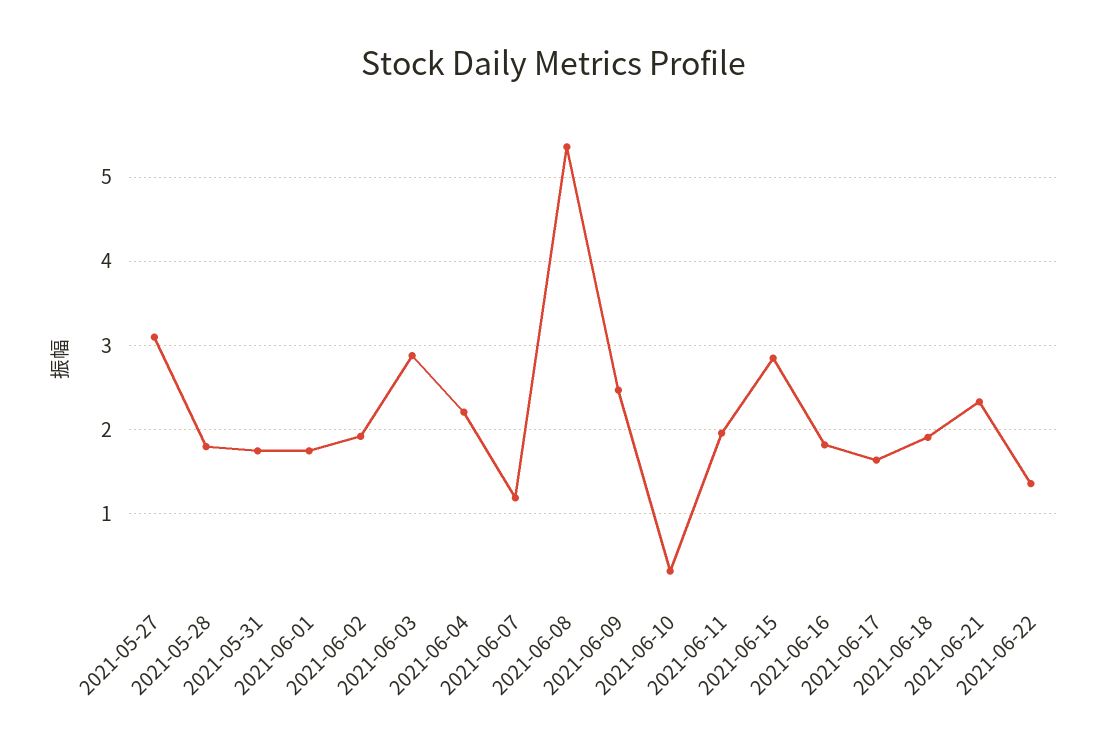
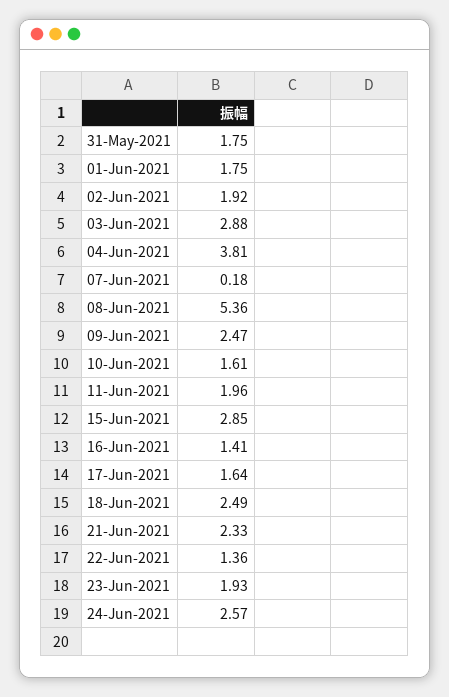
2021-05-27: 3.1 -> none
2021-05-28: 1.8 -> none
2021-06-04: 2.2 -> 3.81
2021-06-07: 1.2 -> 0.18
2021-06-10: 0.3 -> 1.61
2021-06-16: 1.8 -> 1.41
2021-06-18: 1.9 -> 2.49
23-Jun-2021: none -> 1.93
24-Jun-2021: none -> 2.57

